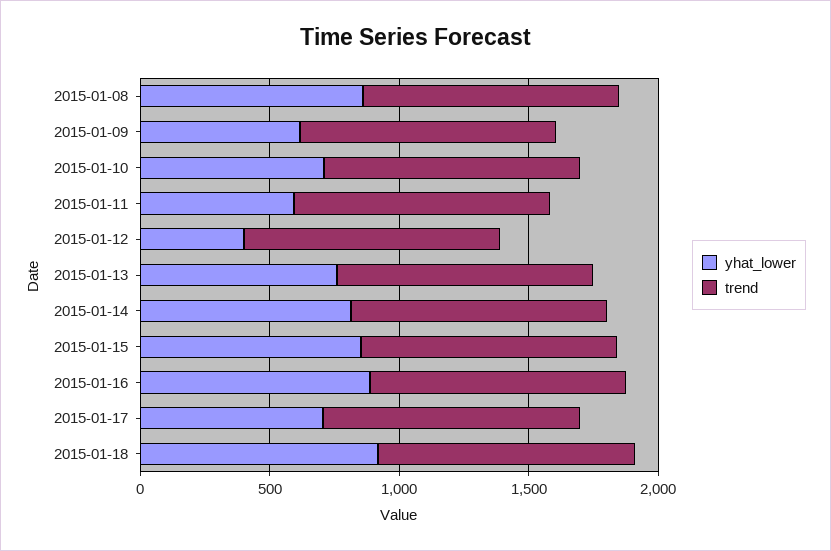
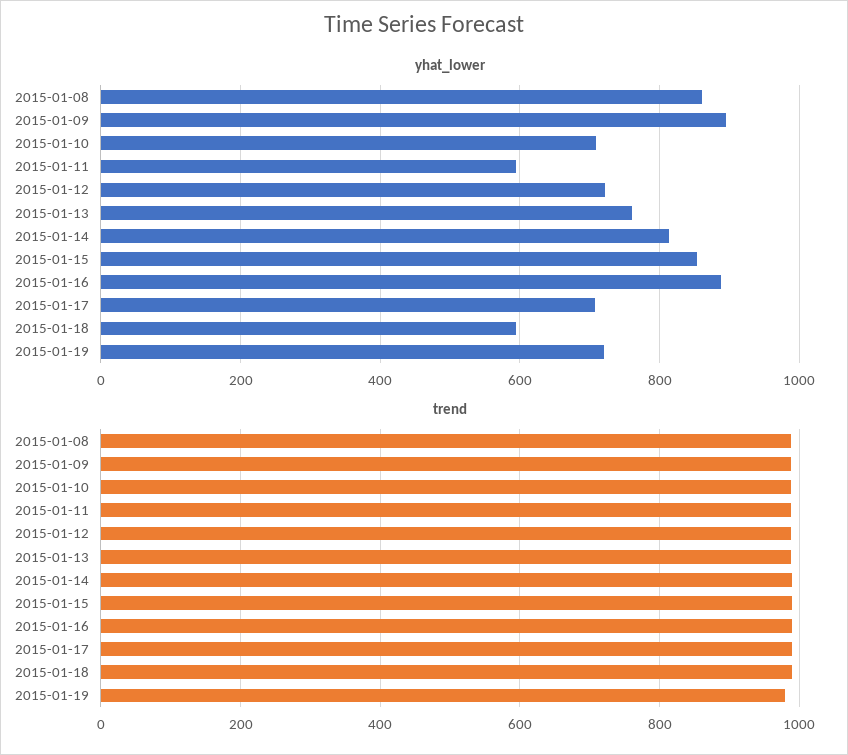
yhat_lower, 2015-01-09: 600 -> 900
yhat_lower, 2015-01-12: 400 -> 720
yhat_lower, 2015-01-18: 900 -> 600
yhat_lower, 2015-01-19: none -> 720
trend, 2015-01-19: none -> 980

